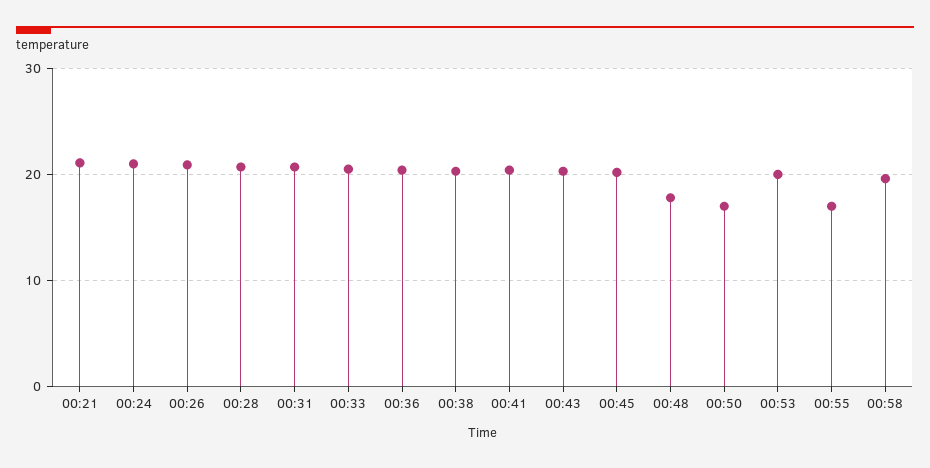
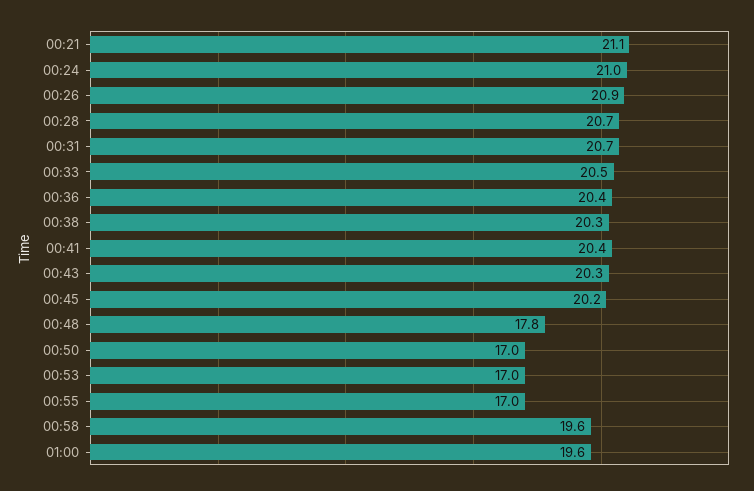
00:53: 20 -> 17
01:00: none -> 19.6

